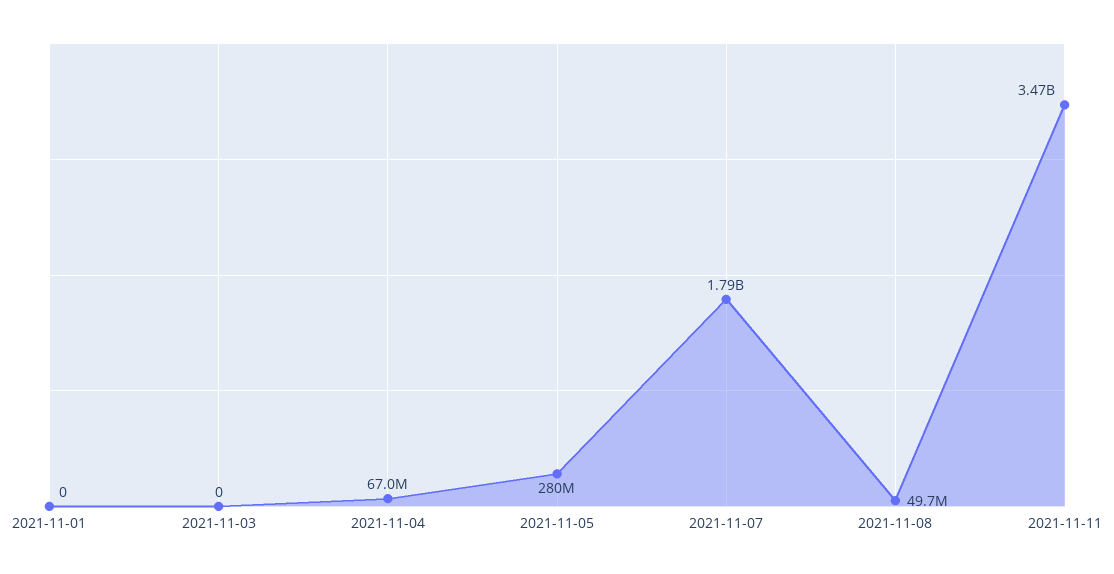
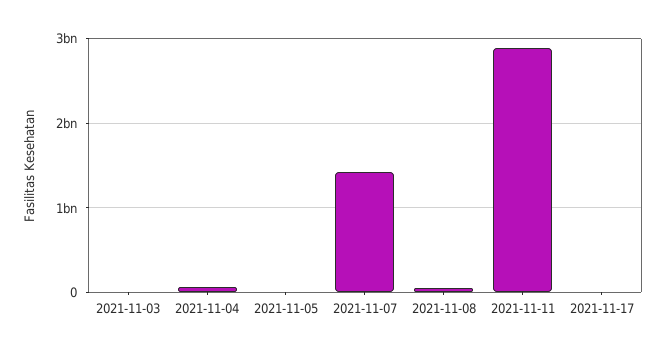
2021-11-01: 0 -> none
2021-11-05: 280000000 -> 0
2021-11-07: 1790000000 -> 1400000000
2021-11-11: 3470000000 -> 2900000000
2021-11-17: none -> 0

